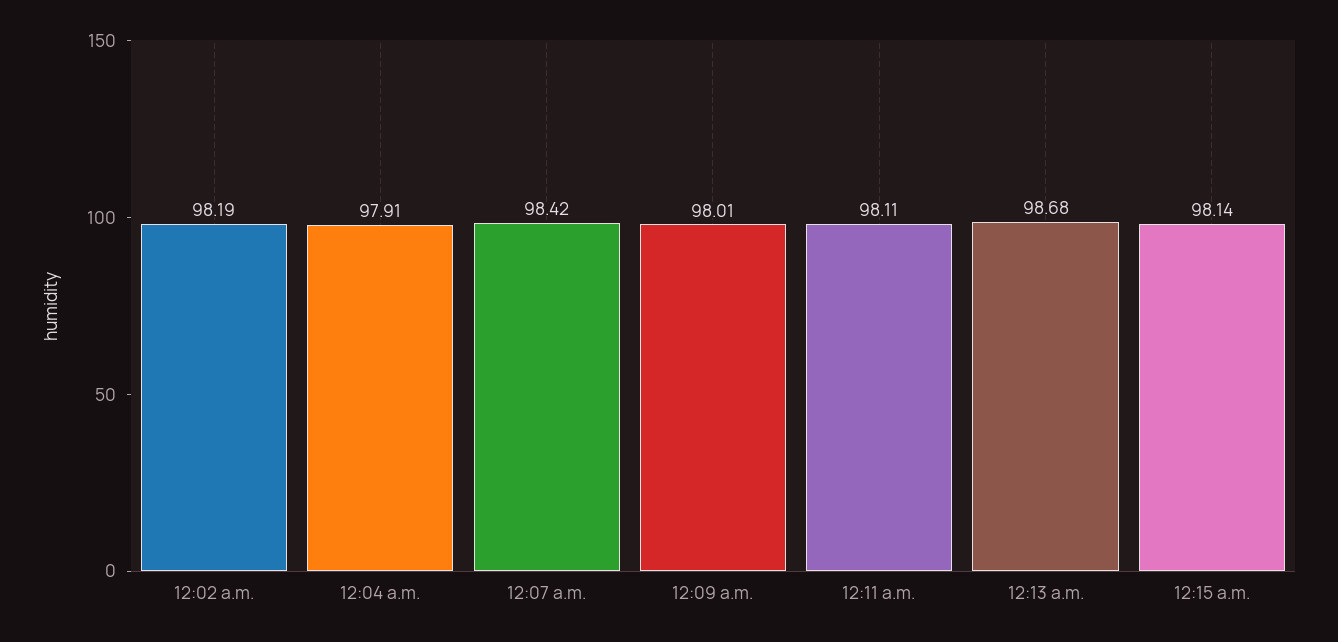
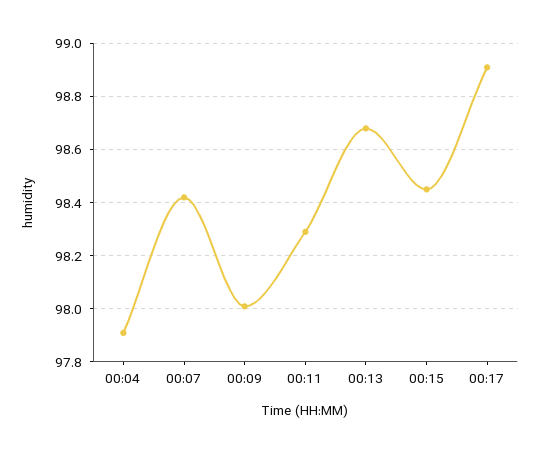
12:02 a.m.: 98.19 -> none
12:11 a.m.: 98.11 -> 98.3
12:15 a.m.: 98.14 -> 98.45
00:17: none -> 98.9

